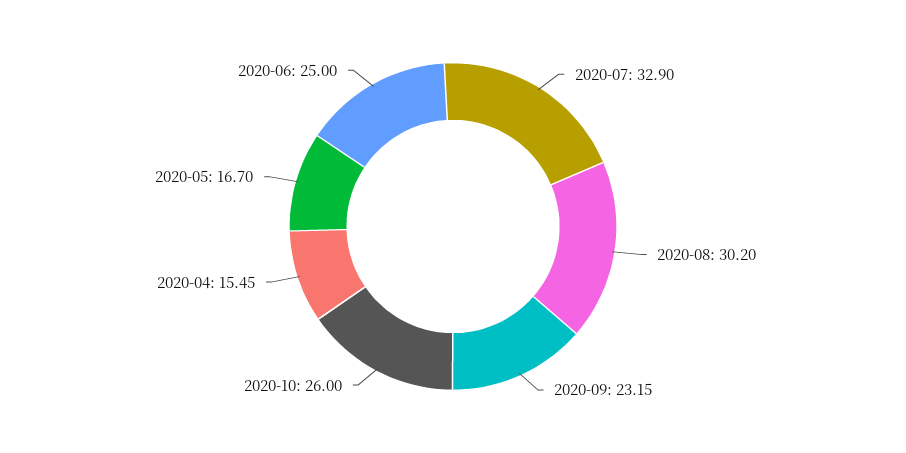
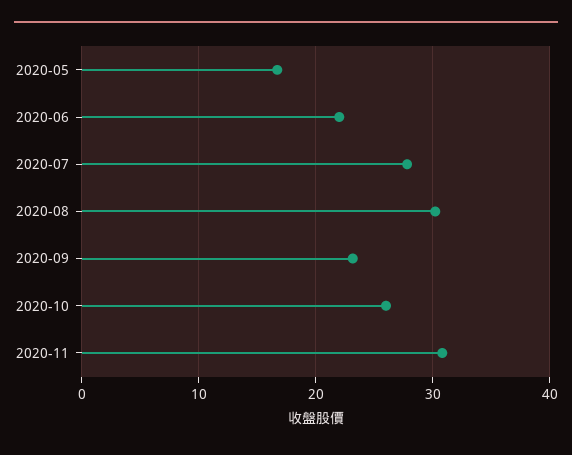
2020-07: 32.9 -> 28
2020-04: 15.45 -> none
2020-06: 25 -> 22
2020-11: none -> 31

